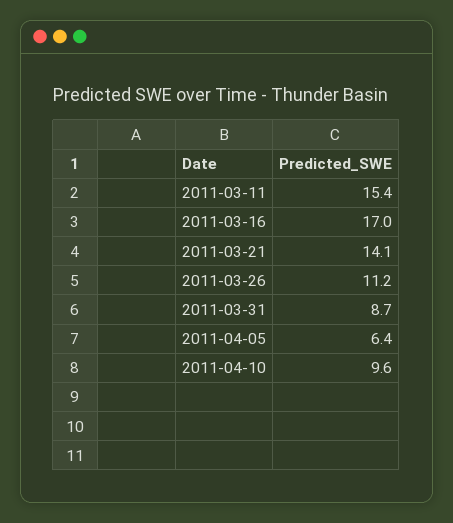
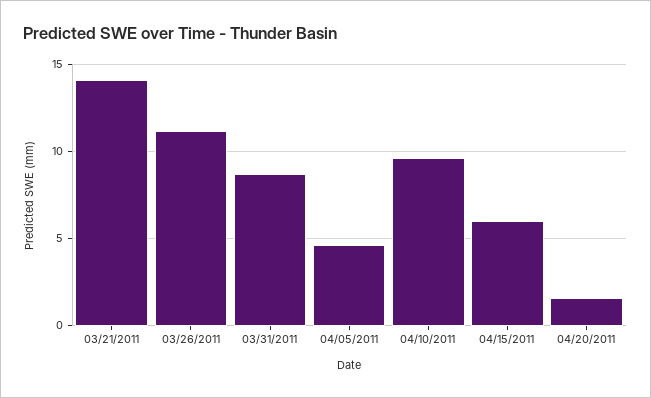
2011-03-11: 15.4 -> none
2011-03-16: 17 -> none
2011-04-05: 6.4 -> 4.5
04/15/2011: none -> 6
04/20/2011: none -> 1.5

